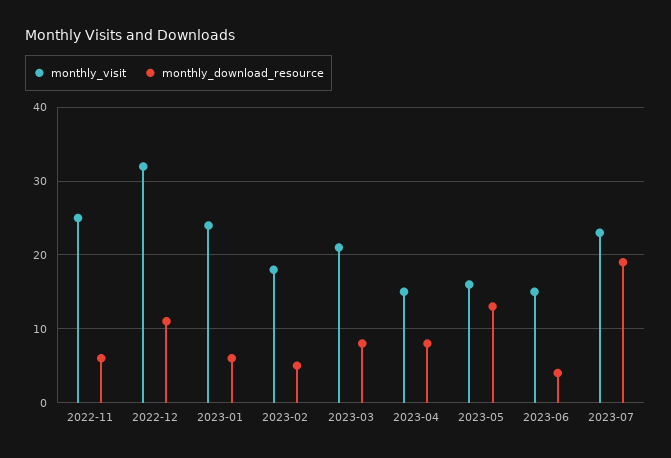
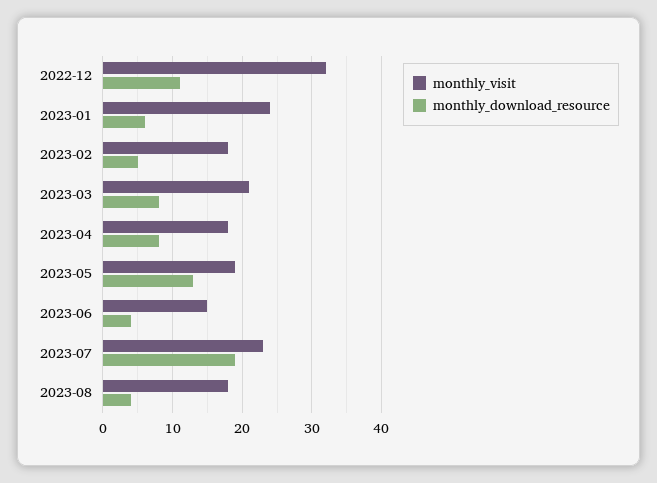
monthly_visit, 2022-11: 25 -> none
monthly_download_resource, 2022-11: 6 -> none
monthly_visit, 2023-04: 15 -> 18
monthly_visit, 2023-05: 16 -> 19
monthly_visit, 2023-08: none -> 18
monthly_download_resource, 2023-08: none -> 4

